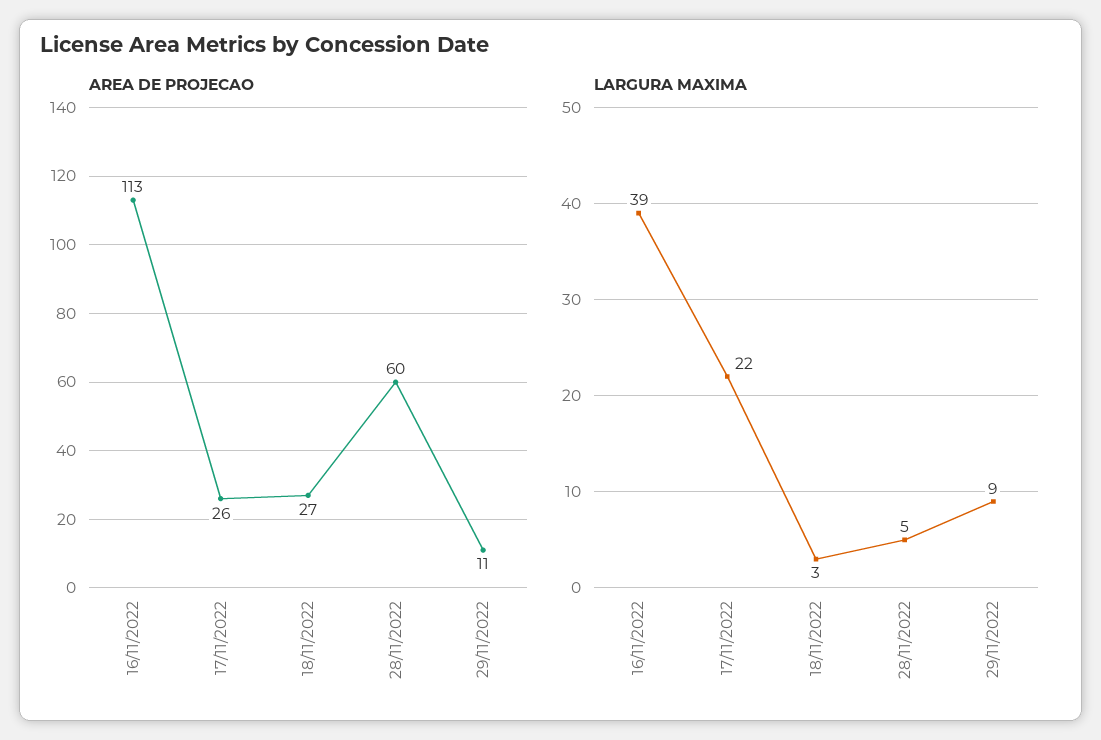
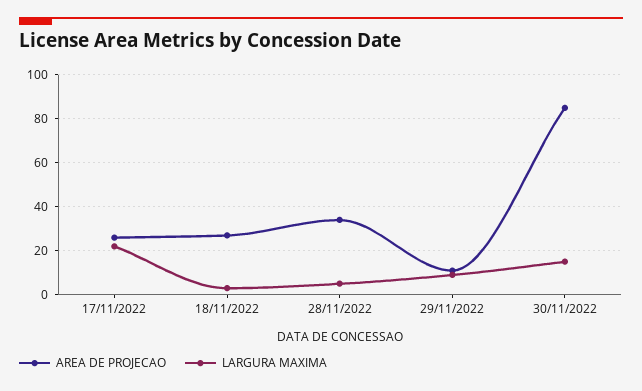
AREA DE PROJECAO, 16/11/2022: 113 -> none
AREA DE PROJECAO, 28/11/2022: 60 -> 35
LARGURA MAXIMA, 16/11/2022: 39 -> none
AREA DE PROJECAO, 30/11/2022: none -> 85
LARGURA MAXIMA, 30/11/2022: none -> 15

